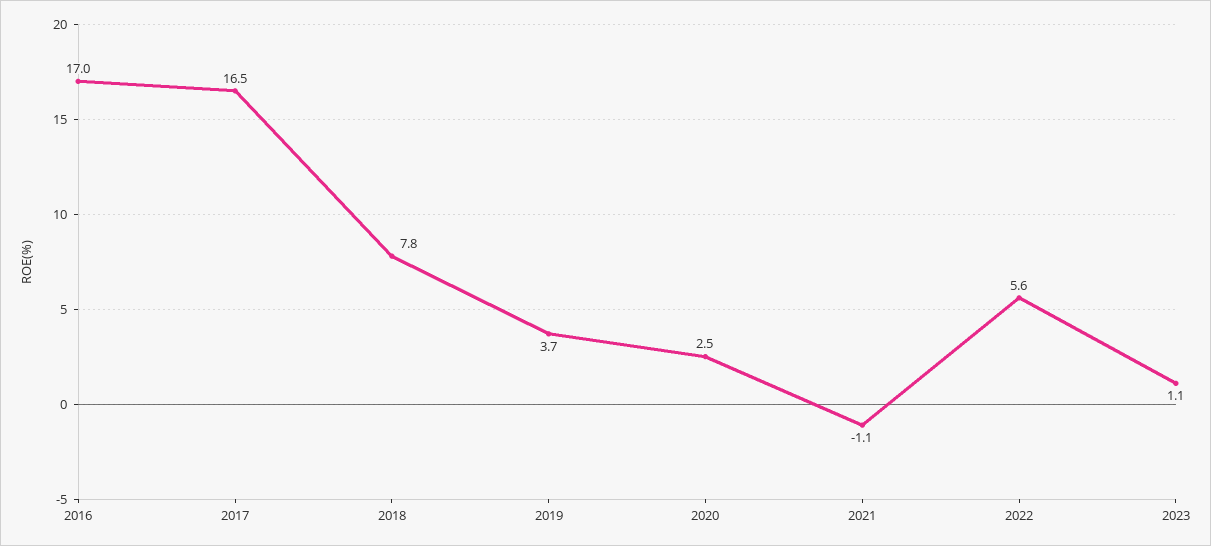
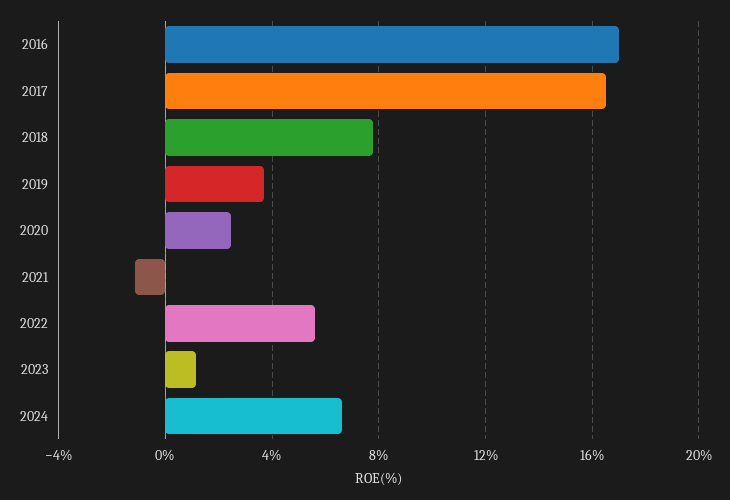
2024: none -> 6.5

